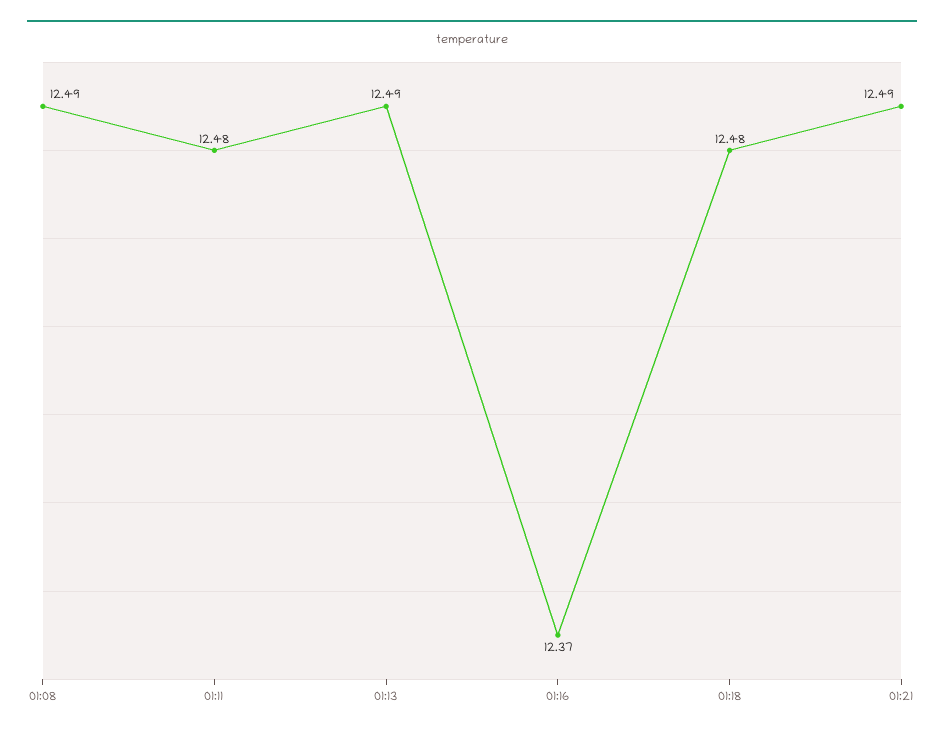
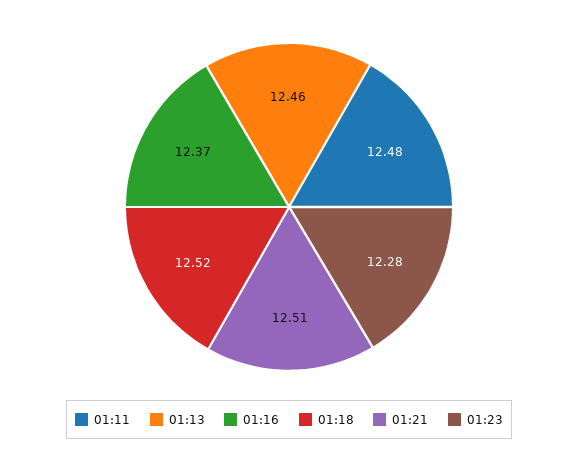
01:08: 12.49 -> none
01:13: 12.49 -> 12.46
01:18: 12.48 -> 12.52
01:21: 12.49 -> 12.51
01:23: none -> 12.28

